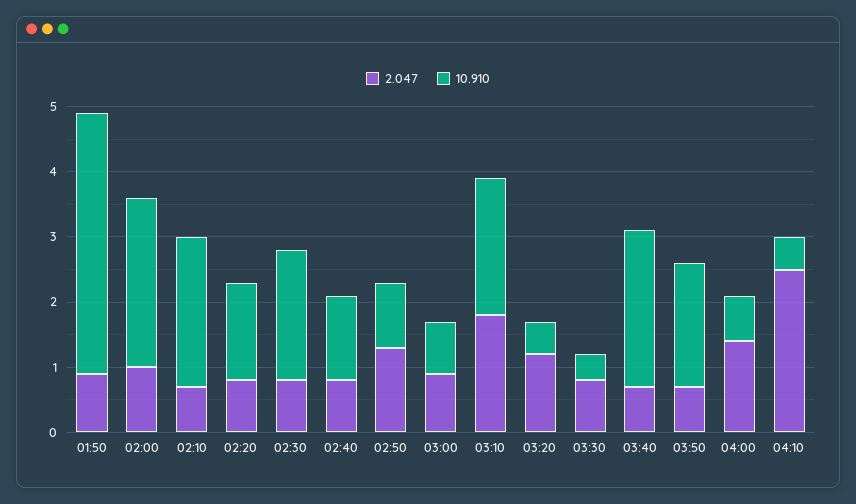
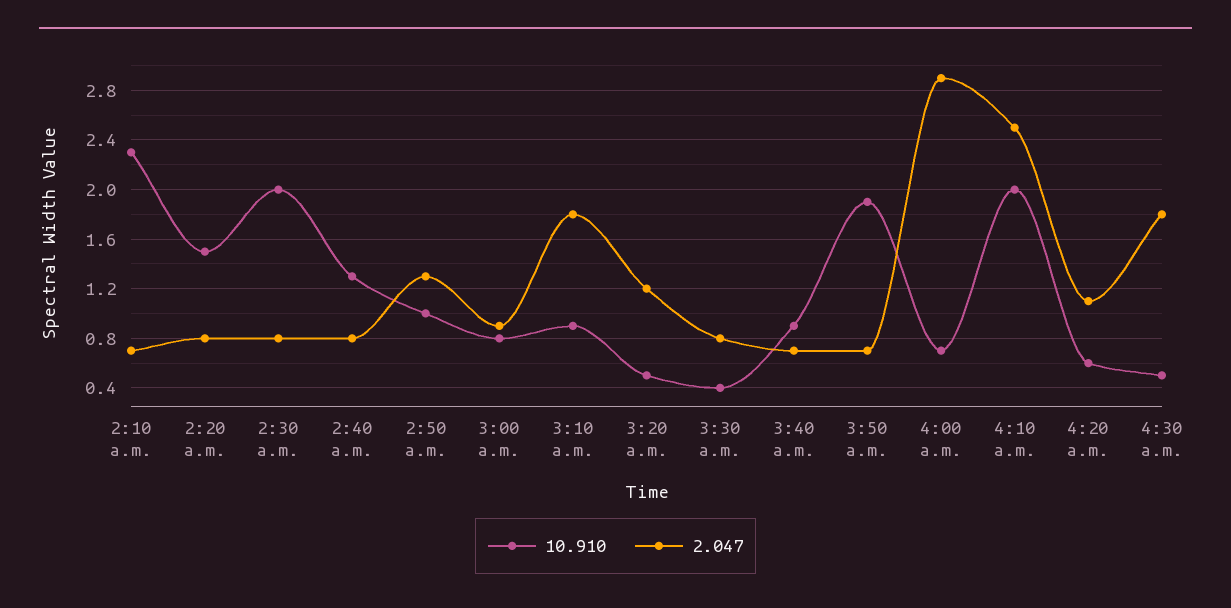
2.047, 01:50: 1 -> none
10.910, 01:50: 4 -> none
2.047, 02:00: 1 -> none
10.910, 02:00: 2.5 -> none
10.910, 03:10: 2 -> 0.9
10.910, 03:40: 2.5 -> 0.9
2.047, 04:00: 1.5 -> 2.9
10.910, 04:10: 0.5 -> 2
10.910, 4:20 a.m.: none -> 0.6
2.047, 4:20 a.m.: none -> 1.1
10.910, 4:30 a.m.: none -> 0.5
2.047, 4:30 a.m.: none -> 1.8

